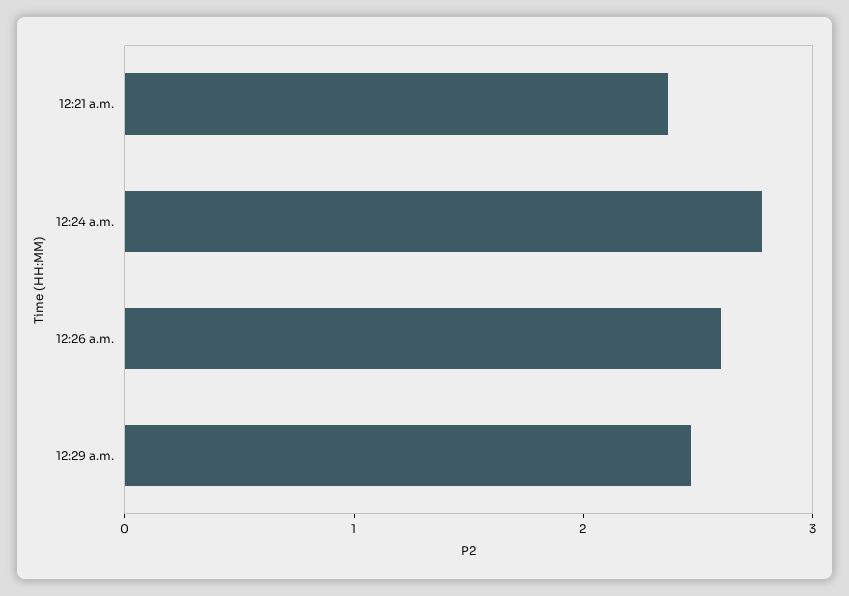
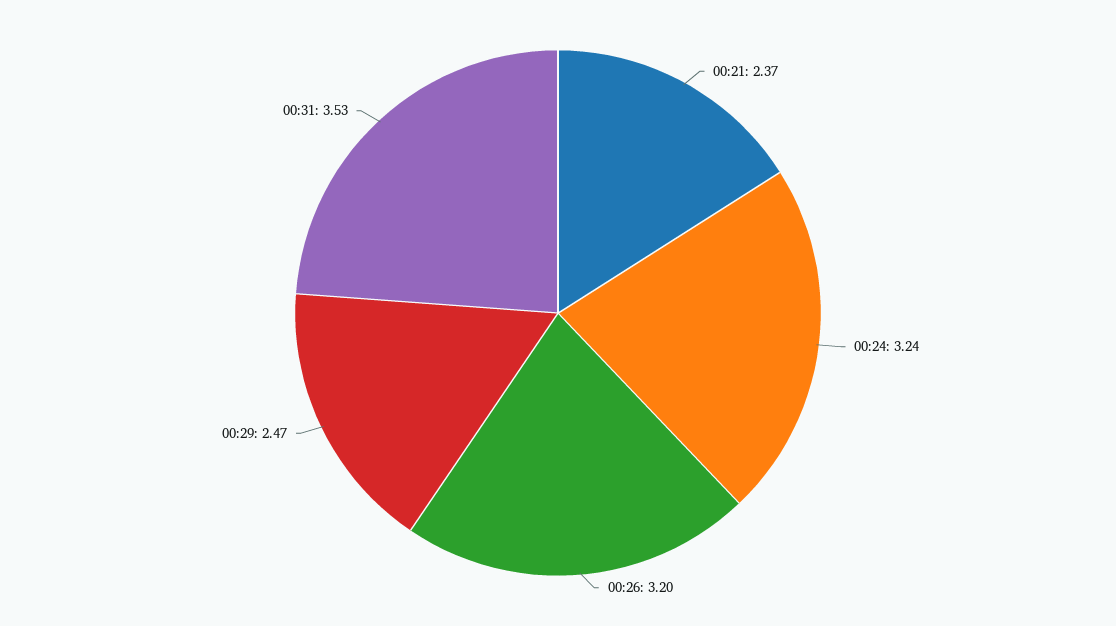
12:24 a.m.: 2.8 -> 3.24
12:26 a.m.: 2.6 -> 3.2
00:31: none -> 3.53

